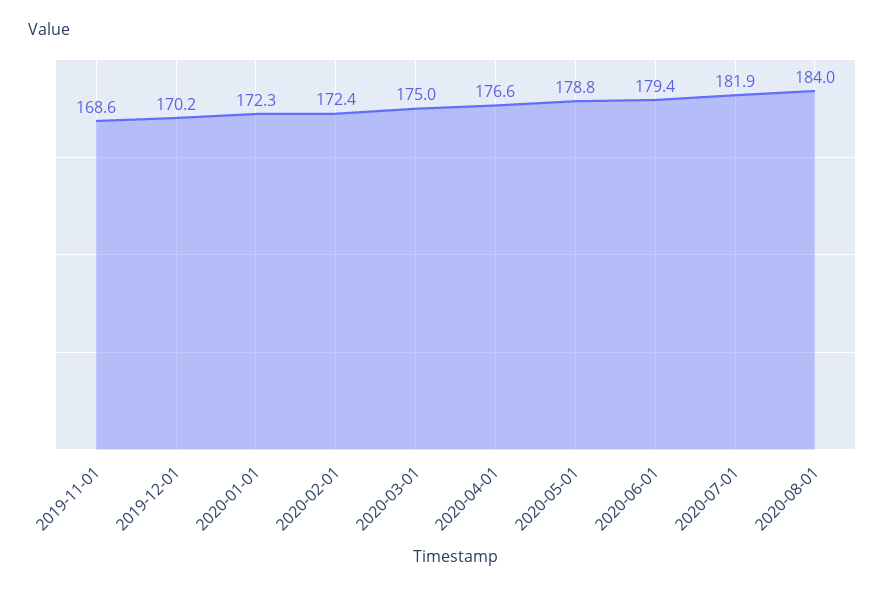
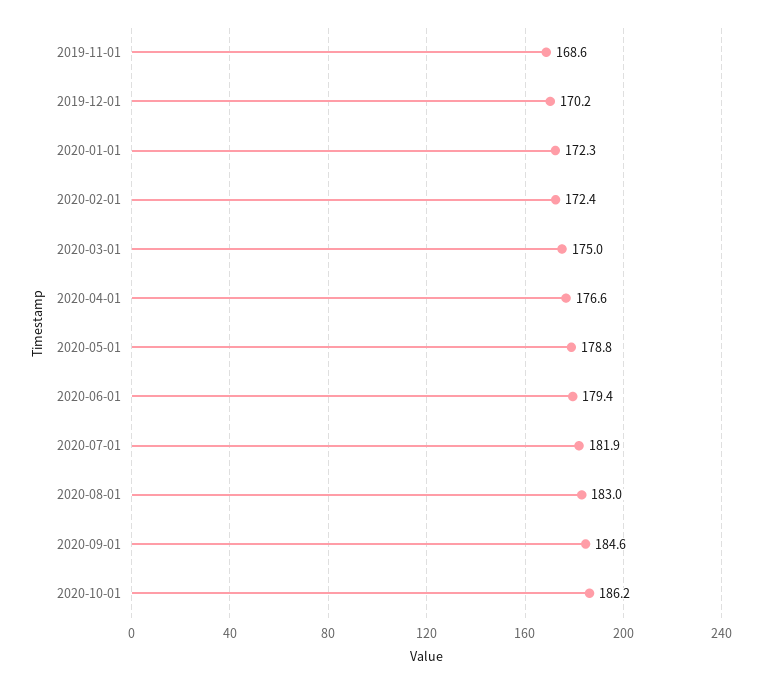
2020-08-01: 184 -> 183
2020-09-01: none -> 184.6
2020-10-01: none -> 186.2

